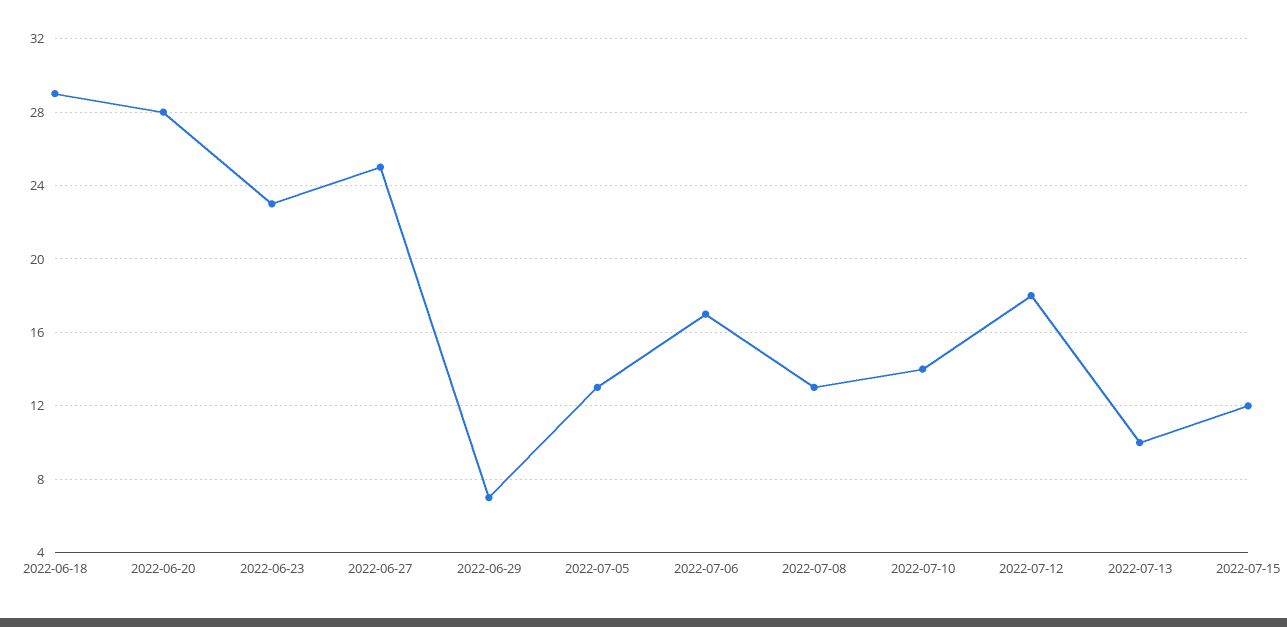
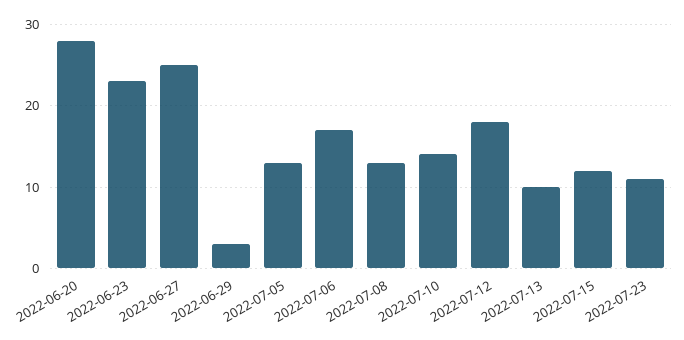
2022-06-18: 29 -> none
2022-06-29: 7 -> 3
2022-07-23: none -> 11

